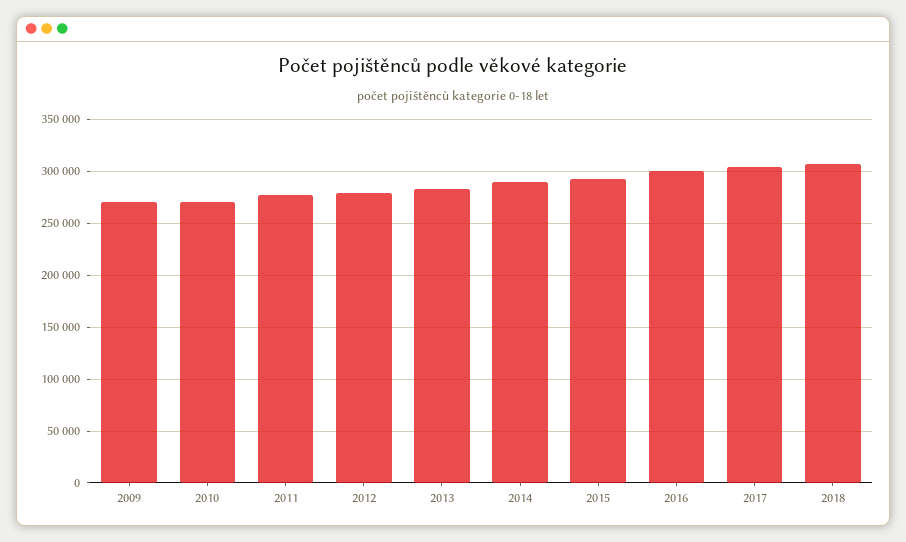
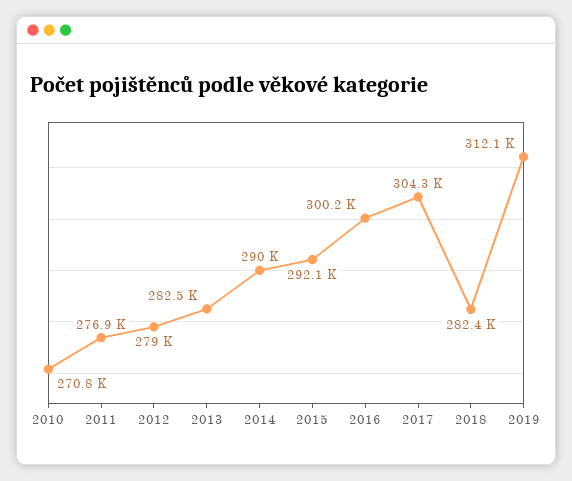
2009: 270000 -> none
2018: 310000 -> 282400
2019: none -> 312100

